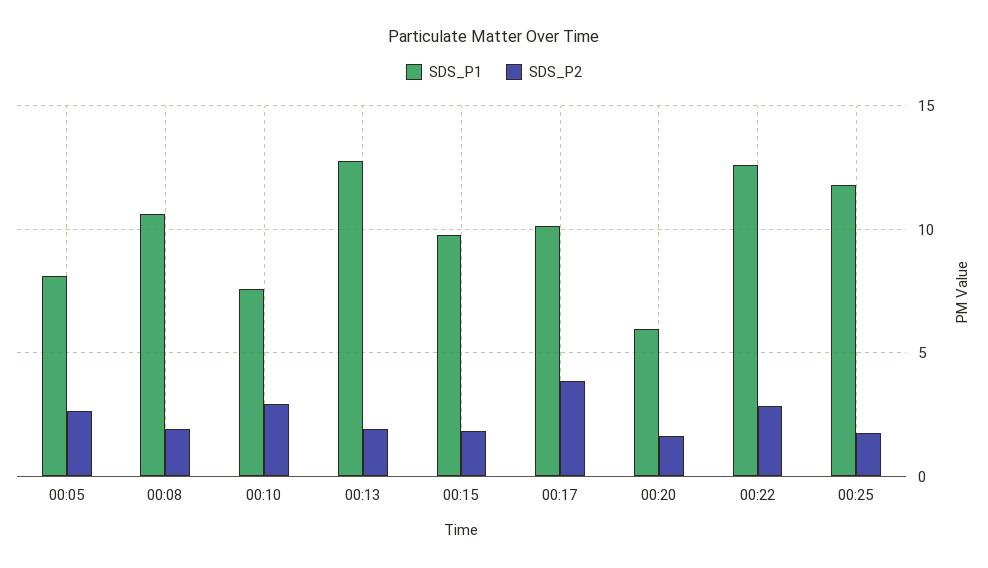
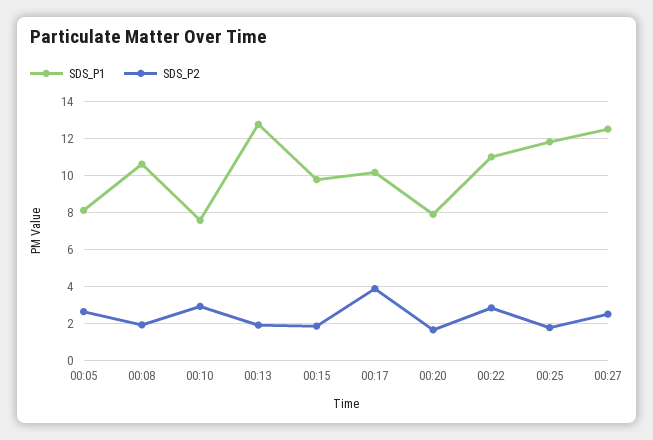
SDS_P1, 00:20: 6 -> 8
SDS_P1, 00:22: 12.5 -> 11
SDS_P1, 00:27: none -> 12.5
SDS_P2, 00:27: none -> 2.5

